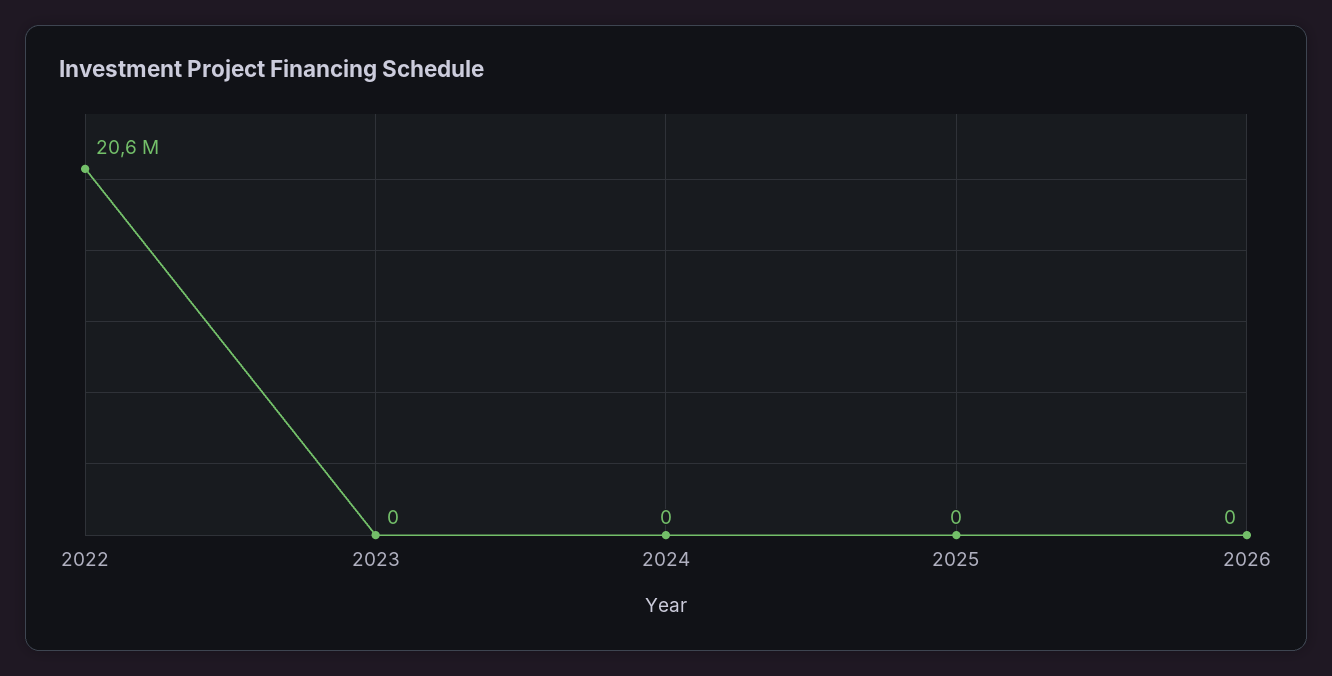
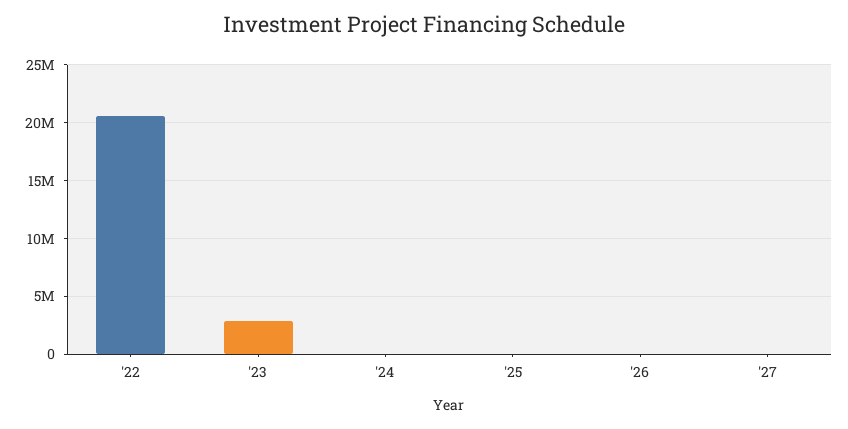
2023: 0 -> 3000000
'27: none -> 0

